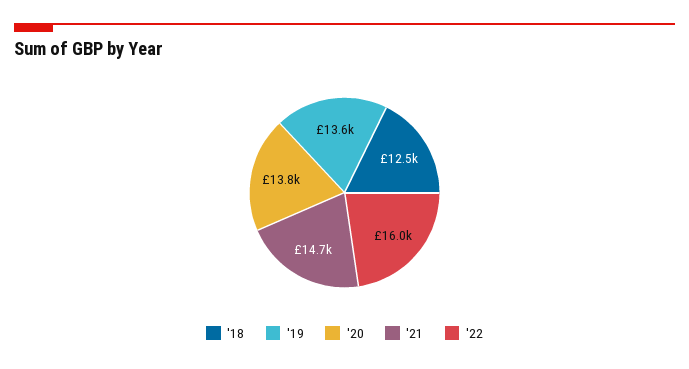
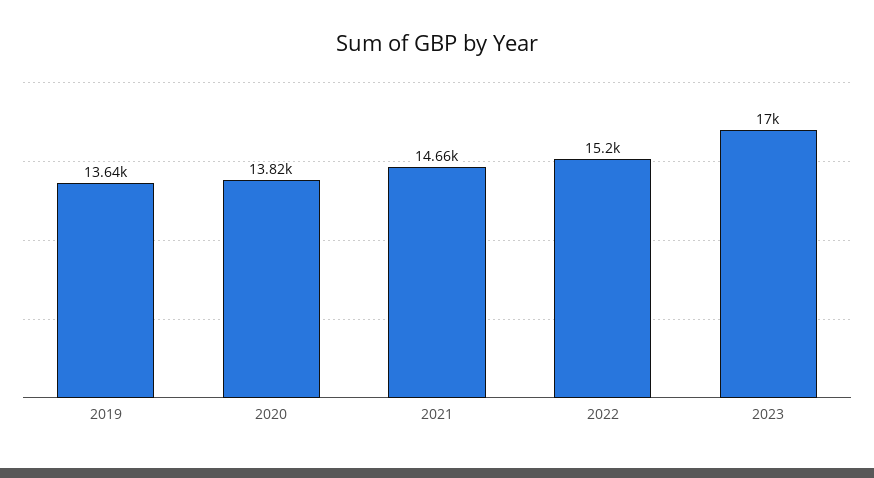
'18: 12500 -> none
'22: 16000 -> 15200
2023: none -> 17000

